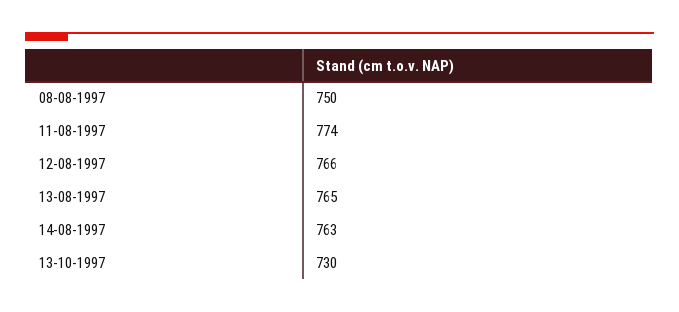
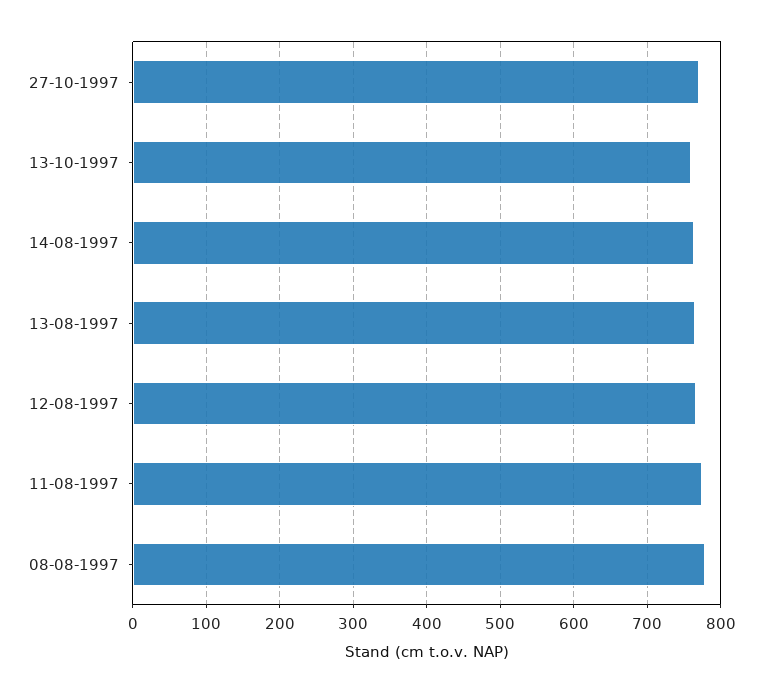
08-08-1997: 750 -> 780
13-10-1997: 730 -> 760
27-10-1997: none -> 770

